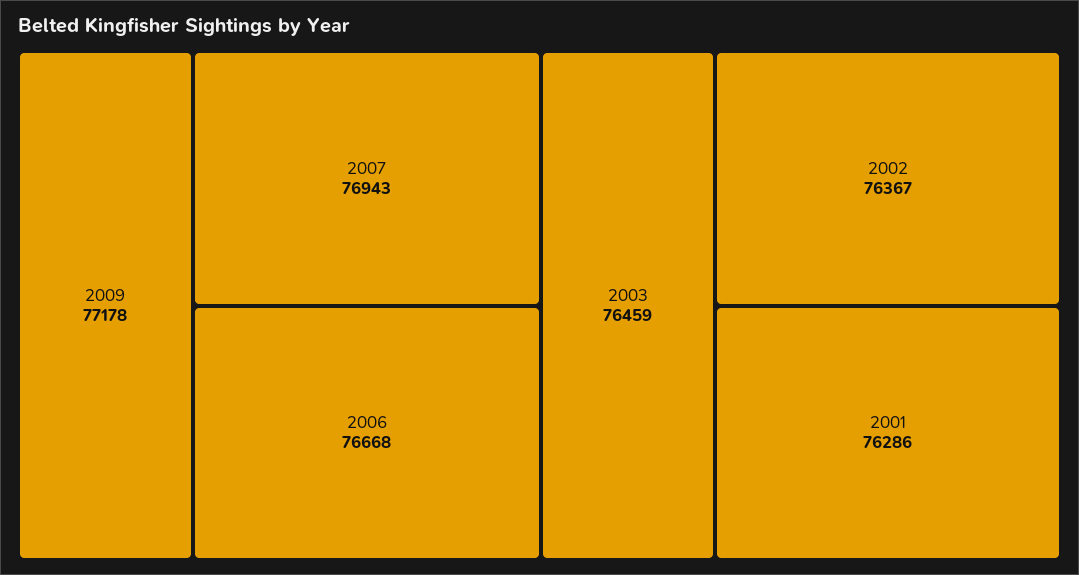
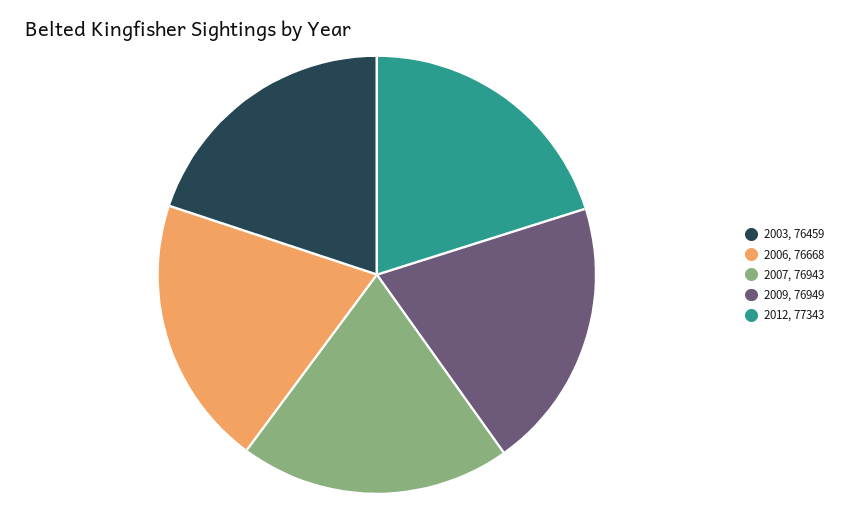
2009: 77178 -> 76949
2002: 76367 -> none
2001: 76286 -> none
2012: none -> 77343

